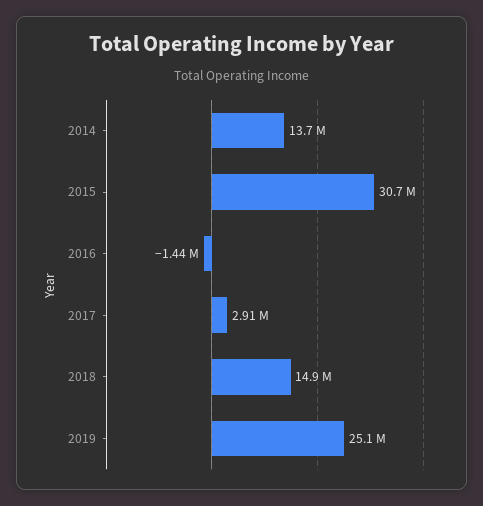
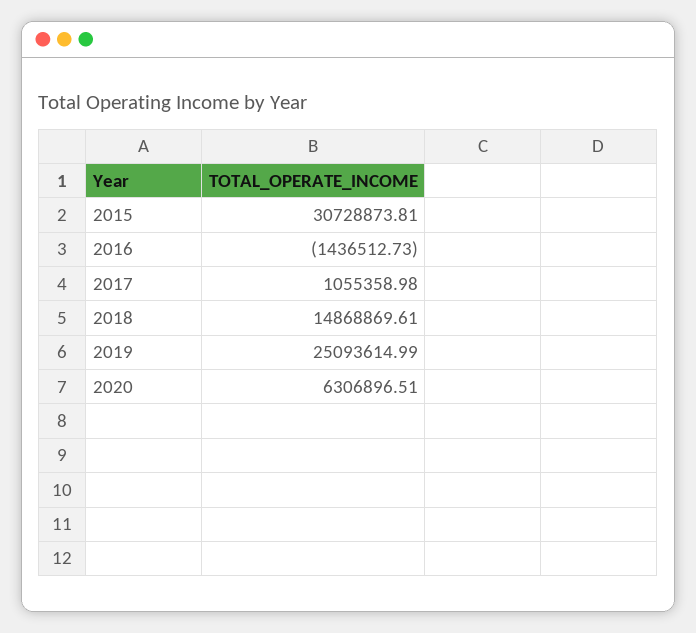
2014: 13700000 -> none
2017: 2910000 -> 1055358.98
2020: none -> 6306896.51

